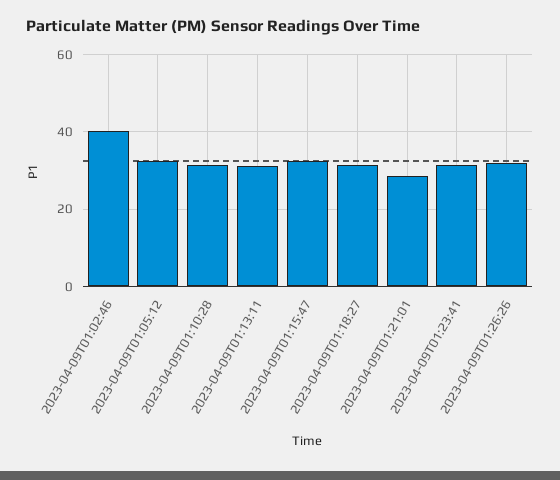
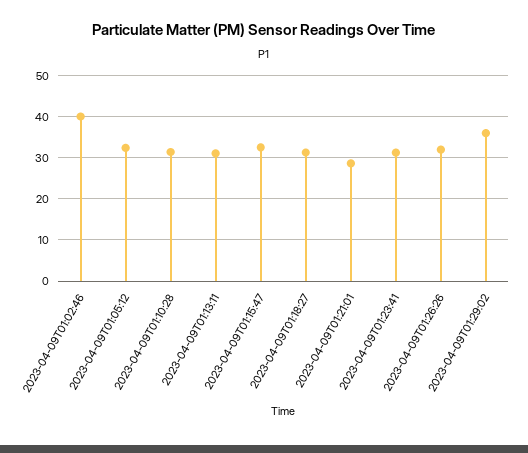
2023-04-09T01:29:02: none -> 36

